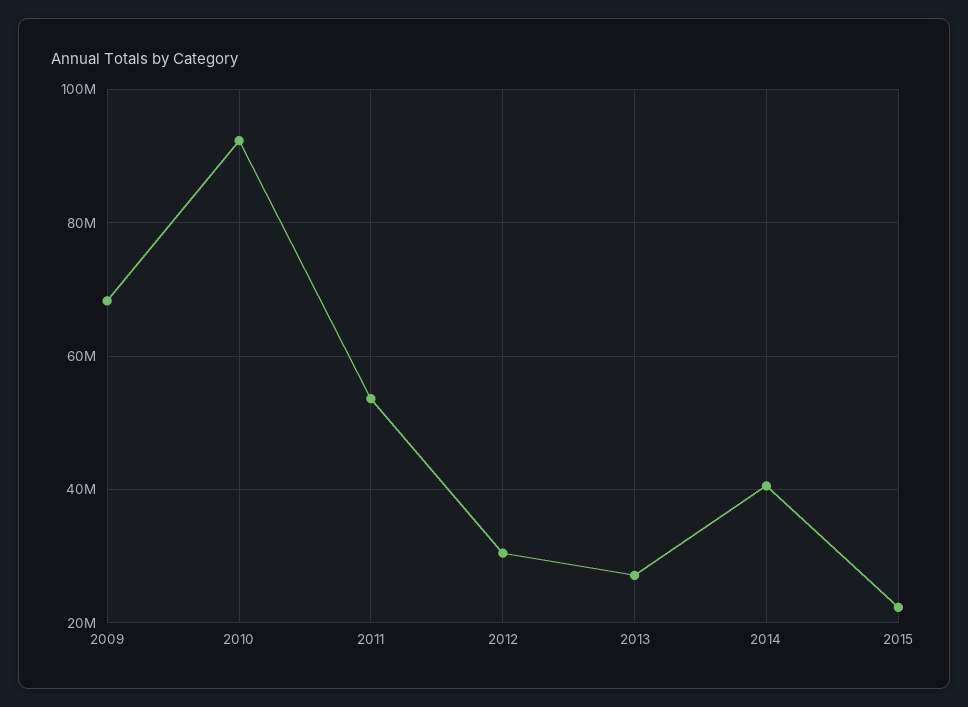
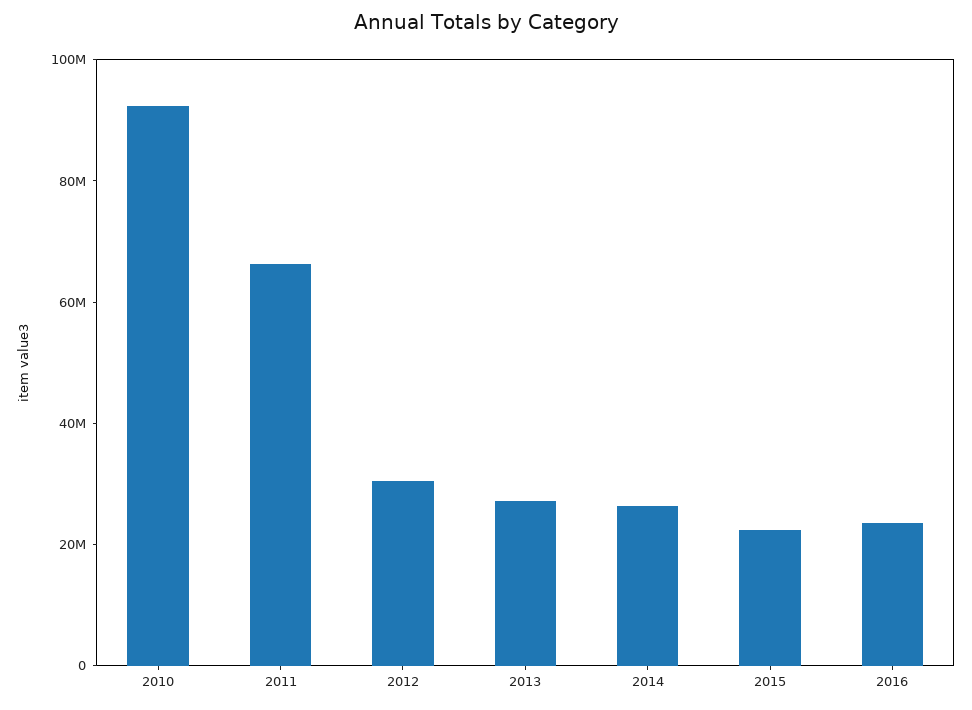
2009: 68000000 -> none
2011: 54000000 -> 65000000
2014: 40000000 -> 25000000
2016: none -> 25000000

